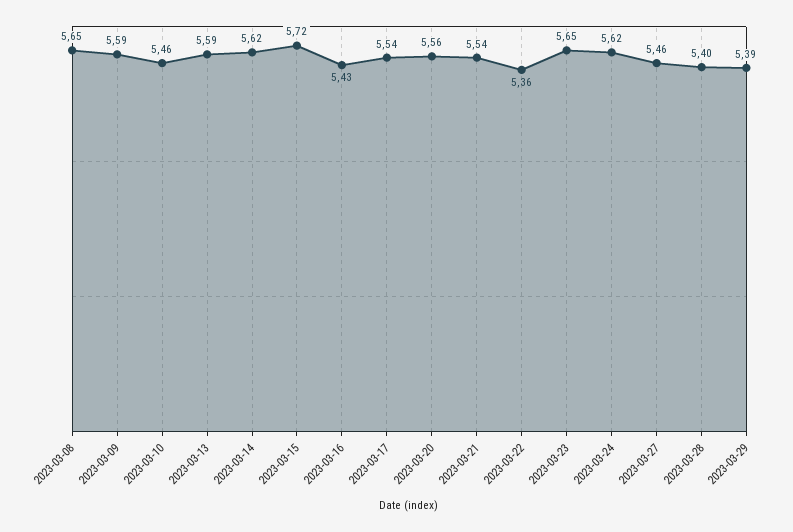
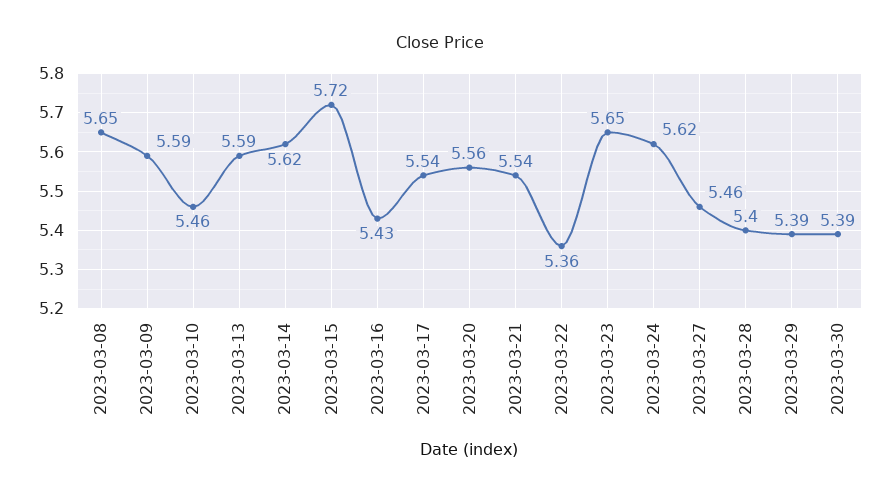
2023-03-30: none -> 5.39

